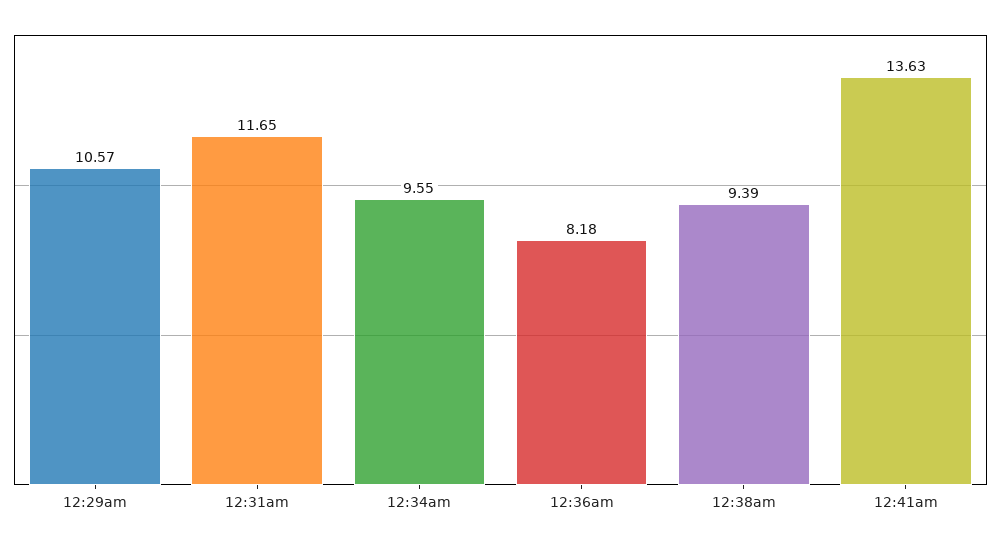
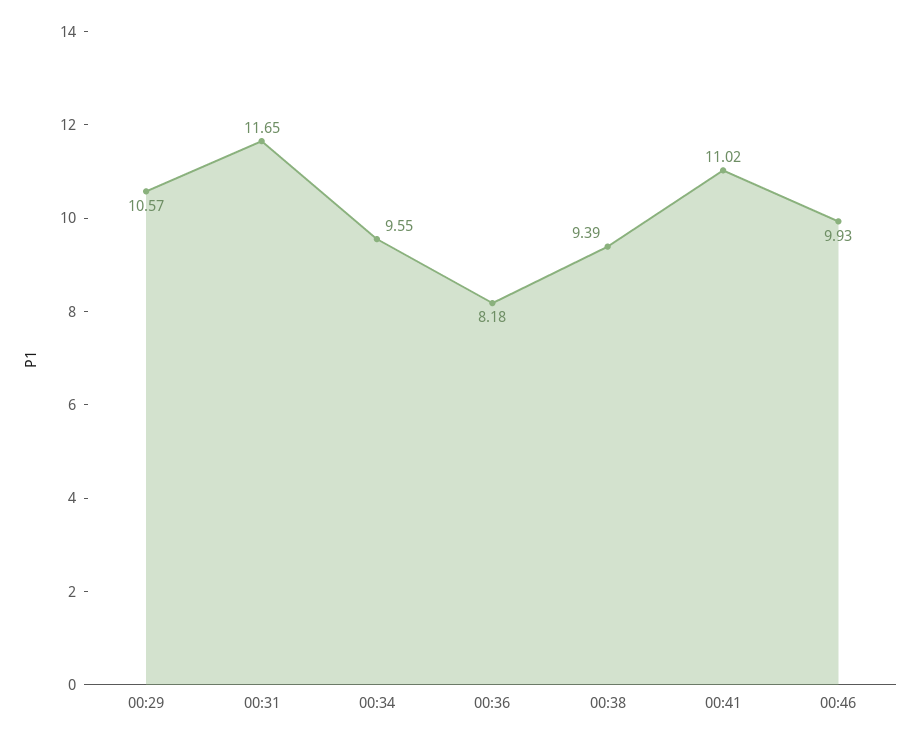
12:41am: 13.63 -> 11.02
00:46: none -> 9.93

